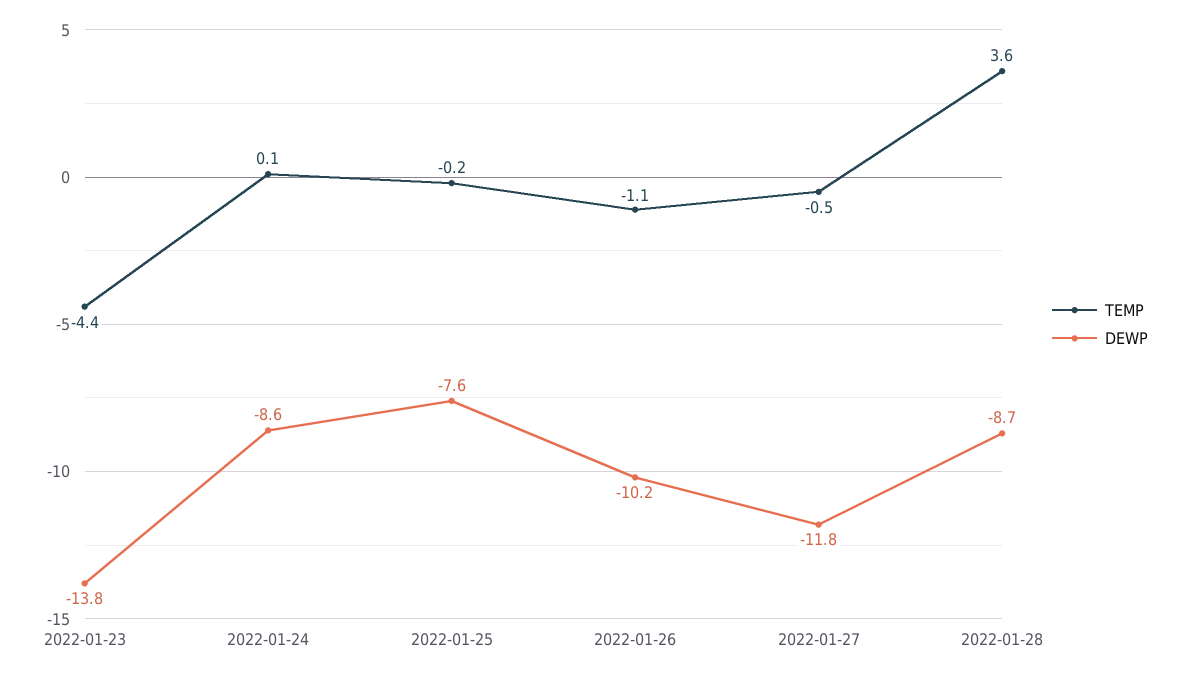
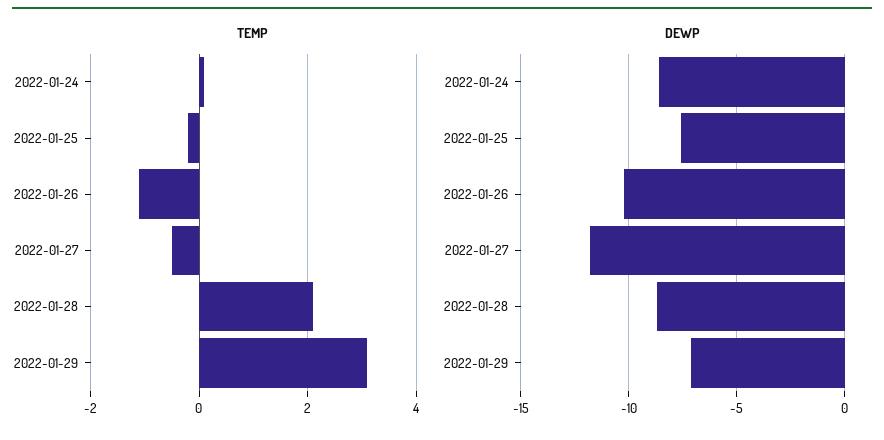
TEMP, 2022-01-23: -4.4 -> none
DEWP, 2022-01-23: -13.8 -> none
TEMP, 2022-01-28: 3.6 -> 2
TEMP, 2022-01-29: none -> 3
DEWP, 2022-01-29: none -> -7

